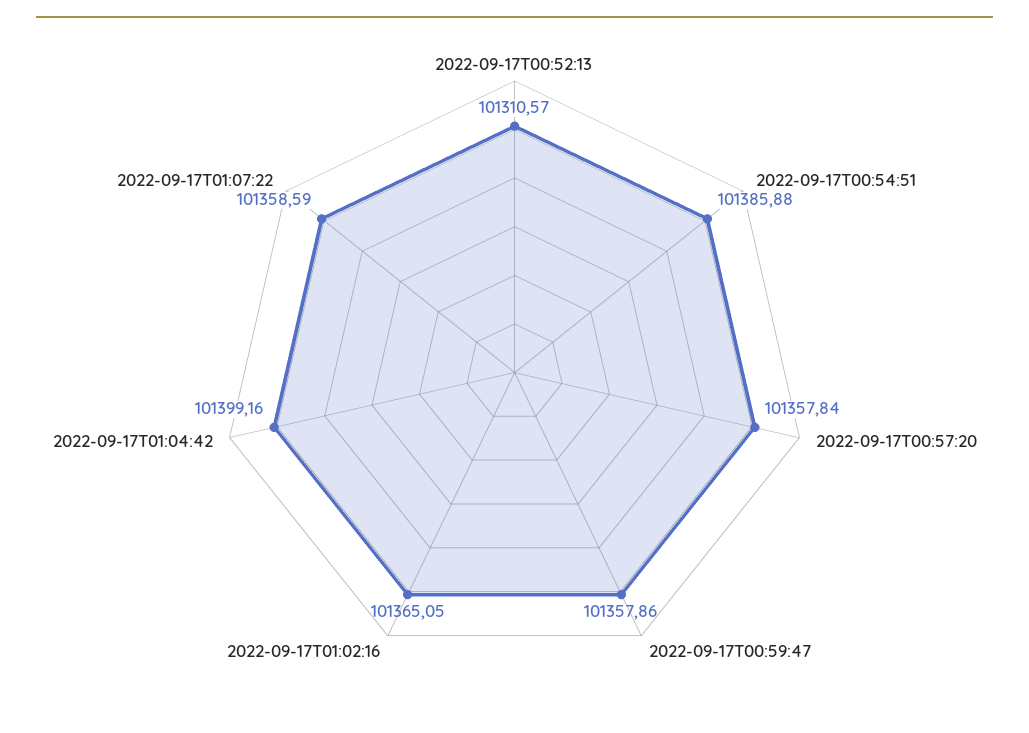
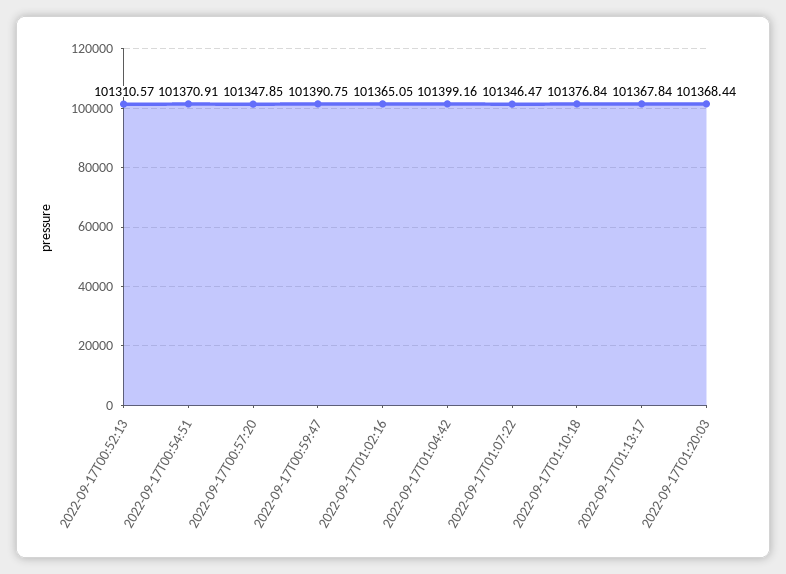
2022-09-17T00:54:51: 101385.88 -> 101370.91
2022-09-17T00:57:20: 101357.84 -> 101347.85
2022-09-17T00:59:47: 101357.86 -> 101390.75
2022-09-17T01:07:22: 101358.59 -> 101346.47
2022-09-17T01:10:18: none -> 101376.84
2022-09-17T01:13:17: none -> 101367.84
2022-09-17T01:20:03: none -> 101368.44

